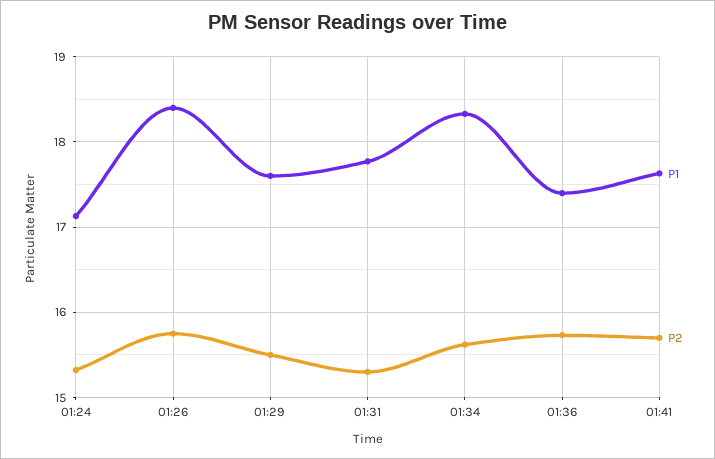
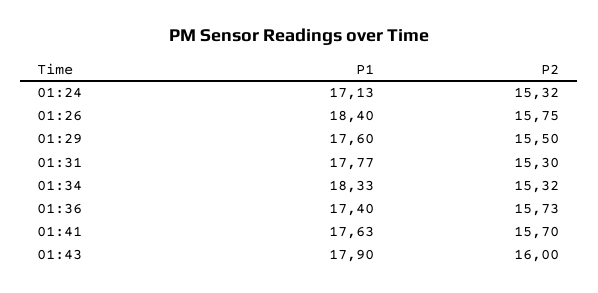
P2, 01:34: 15.6 -> 15.32
P1, 01:43: none -> 17.9
P2, 01:43: none -> 16

